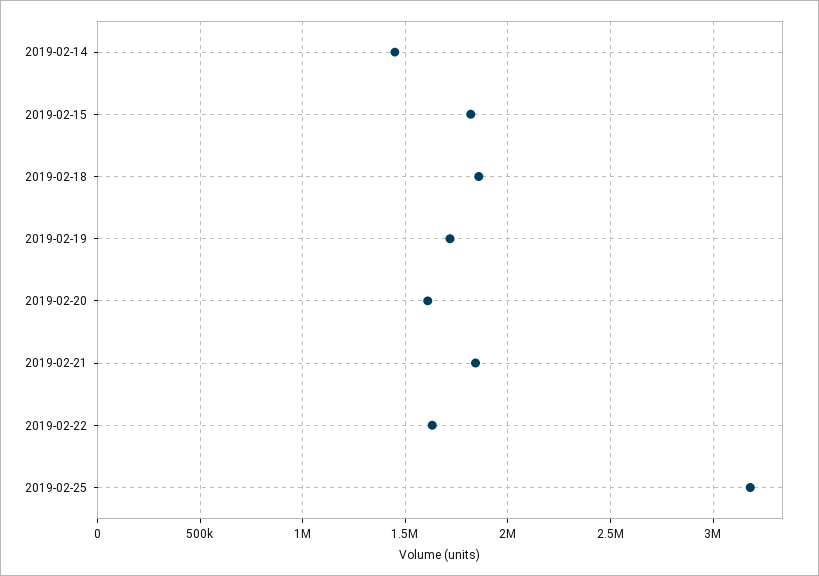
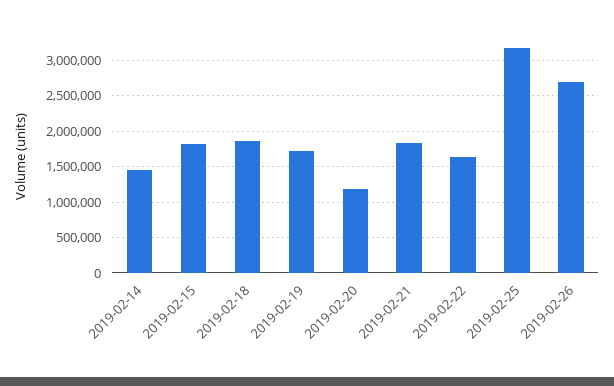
2019-02-20: 1600000 -> 1200000
2019-02-26: none -> 2700000

